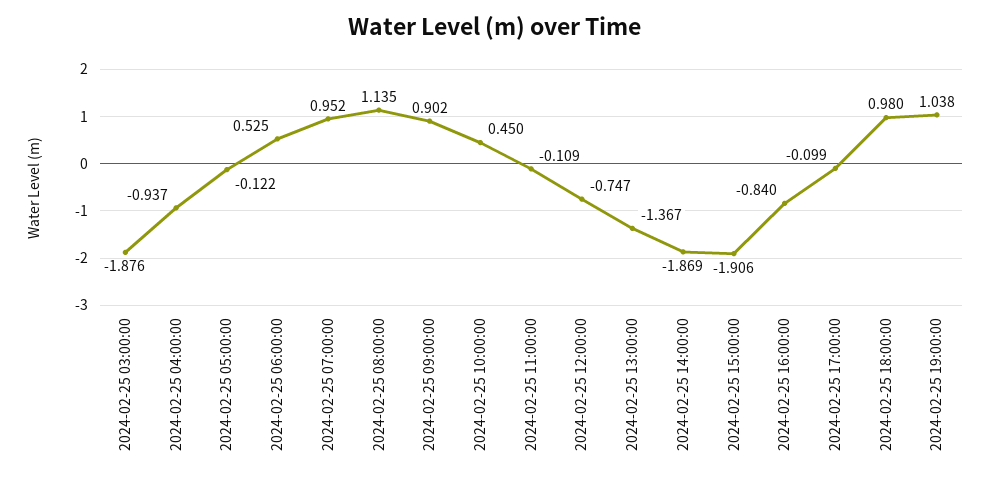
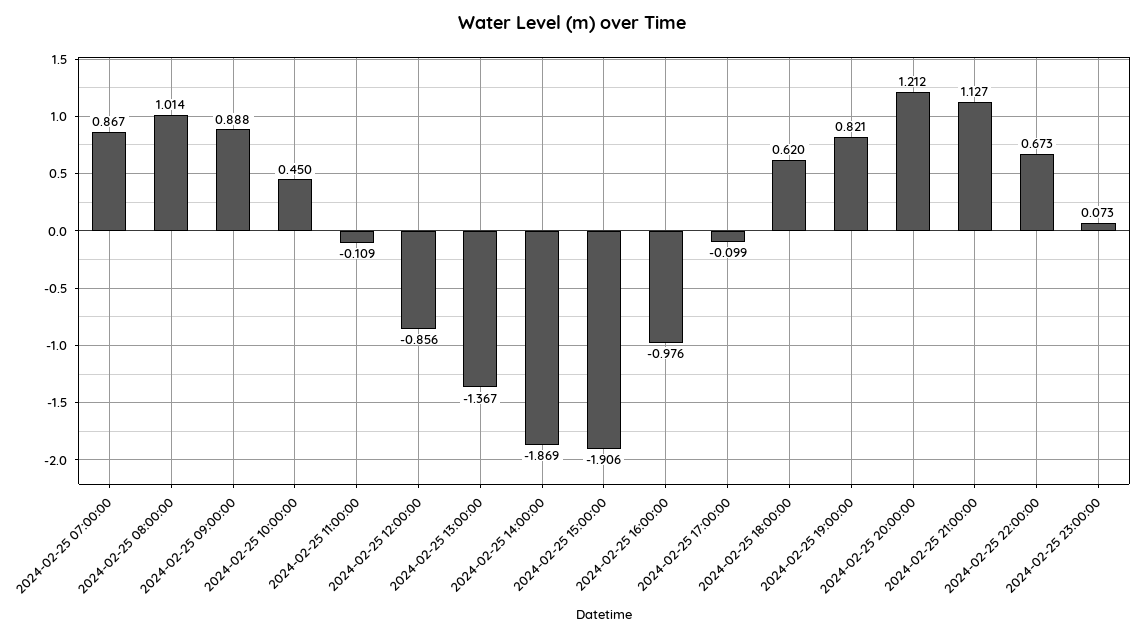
2024-02-25 03:00:00: -1.876 -> none
2024-02-25 04:00:00: -0.937 -> none
2024-02-25 05:00:00: -0.122 -> none
2024-02-25 06:00:00: 0.525 -> none
2024-02-25 07:00:00: 0.952 -> 0.867
2024-02-25 08:00:00: 1.135 -> 1.014
2024-02-25 09:00:00: 0.902 -> 0.888
2024-02-25 12:00:00: -0.747 -> -0.856
2024-02-25 16:00:00: -0.84 -> -0.976
2024-02-25 18:00:00: 0.98 -> 0.62
2024-02-25 19:00:00: 1.038 -> 0.821
2024-02-25 20:00:00: none -> 1.212
2024-02-25 21:00:00: none -> 1.127
2024-02-25 22:00:00: none -> 0.673
2024-02-25 23:00:00: none -> 0.073

